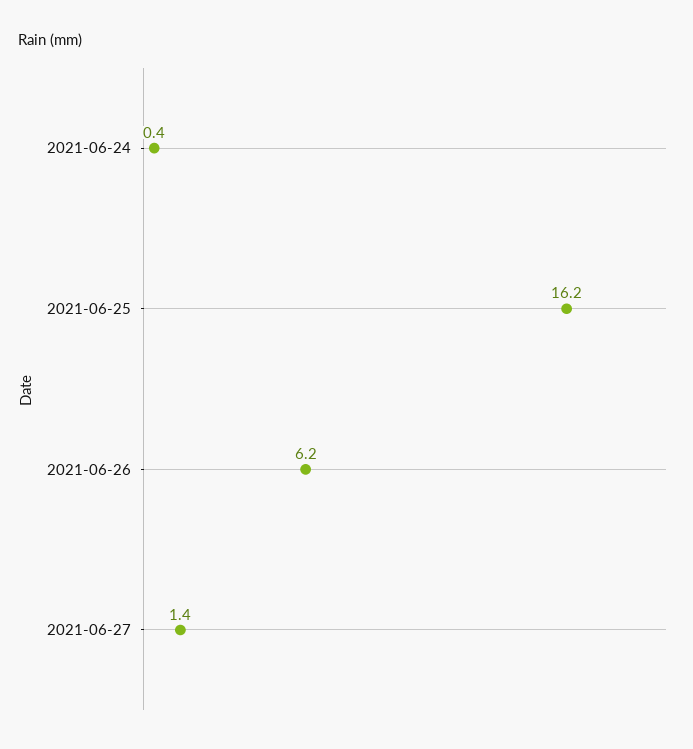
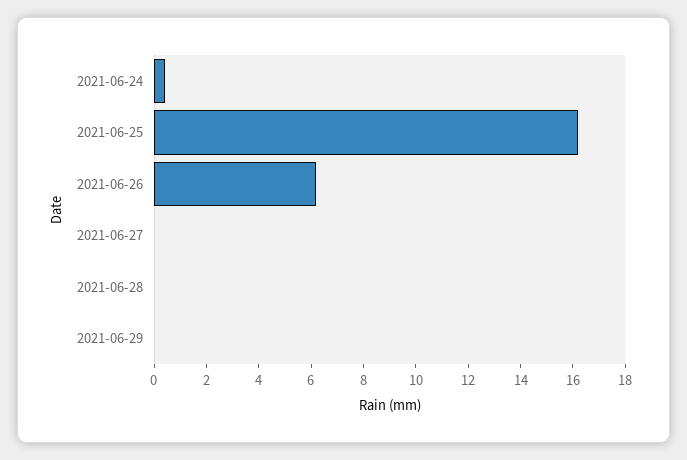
2021-06-27: 1.4 -> 0
2021-06-28: none -> 0
2021-06-29: none -> 0

